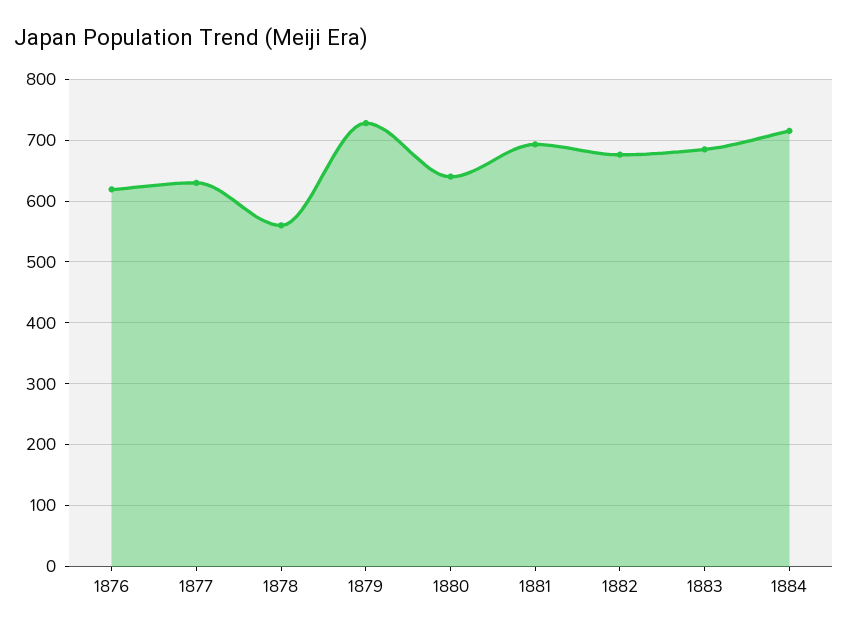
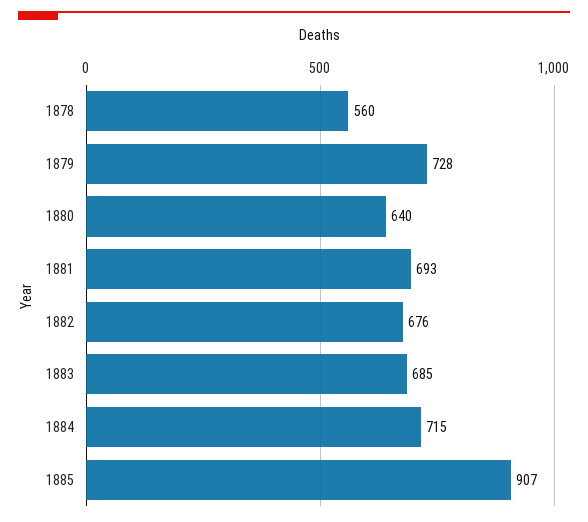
1876: 620 -> none
1877: 630 -> none
1885: none -> 907

